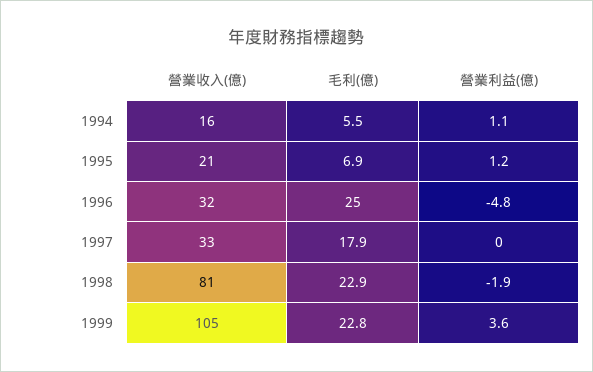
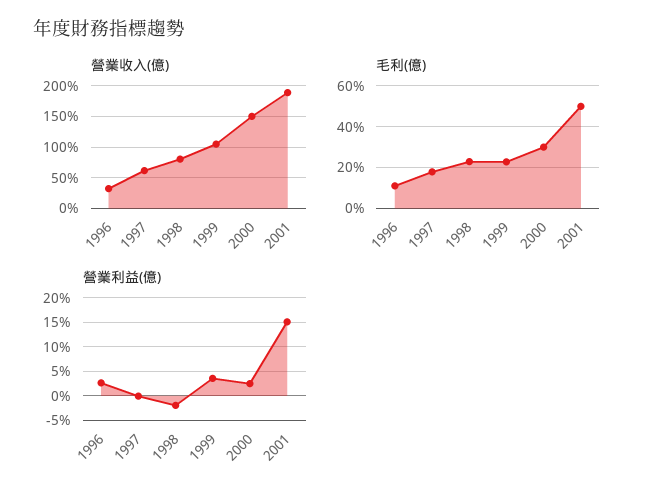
營業收入(億), 1994: 16 -> none
毛利(億), 1994: 5.5 -> none
營業利益(億), 1994: 1.1 -> none
營業收入(億), 1995: 21 -> none
毛利(億), 1995: 6.9 -> none
營業利益(億), 1995: 1.2 -> none
毛利(億), 1996: 25 -> 10
營業利益(億), 1996: -4.8 -> 2.5
營業收入(億), 1997: 33 -> 60
營業收入(億), 2000: none -> 150
營業收入(億), 2001: none -> 190
毛利(億), 2000: none -> 30
毛利(億), 2001: none -> 50
營業利益(億), 2000: none -> 2.5
營業利益(億), 2001: none -> 15

